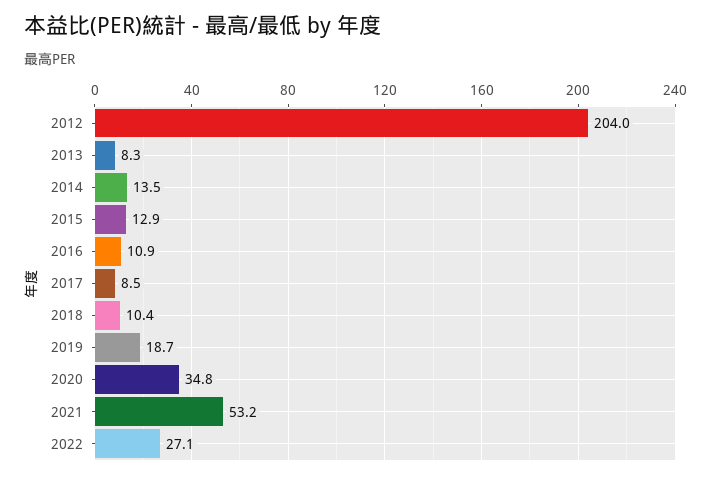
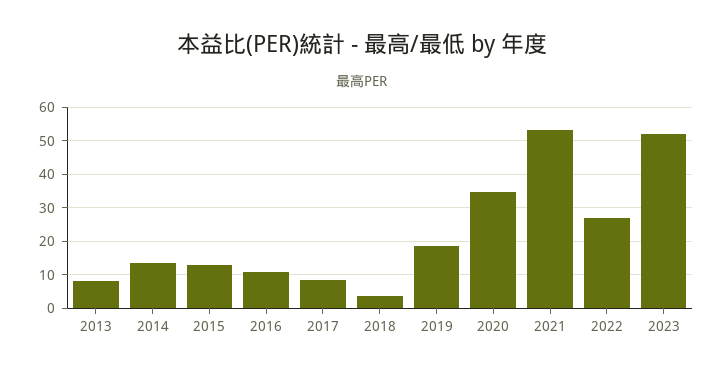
2012: 204 -> none
2018: 10.4 -> 4
2023: none -> 52

